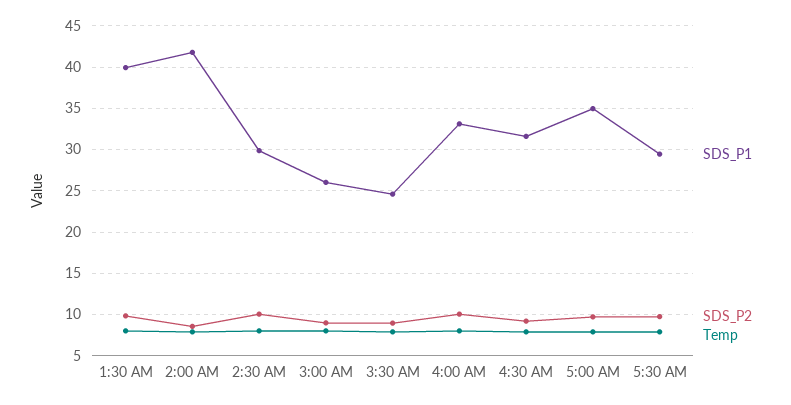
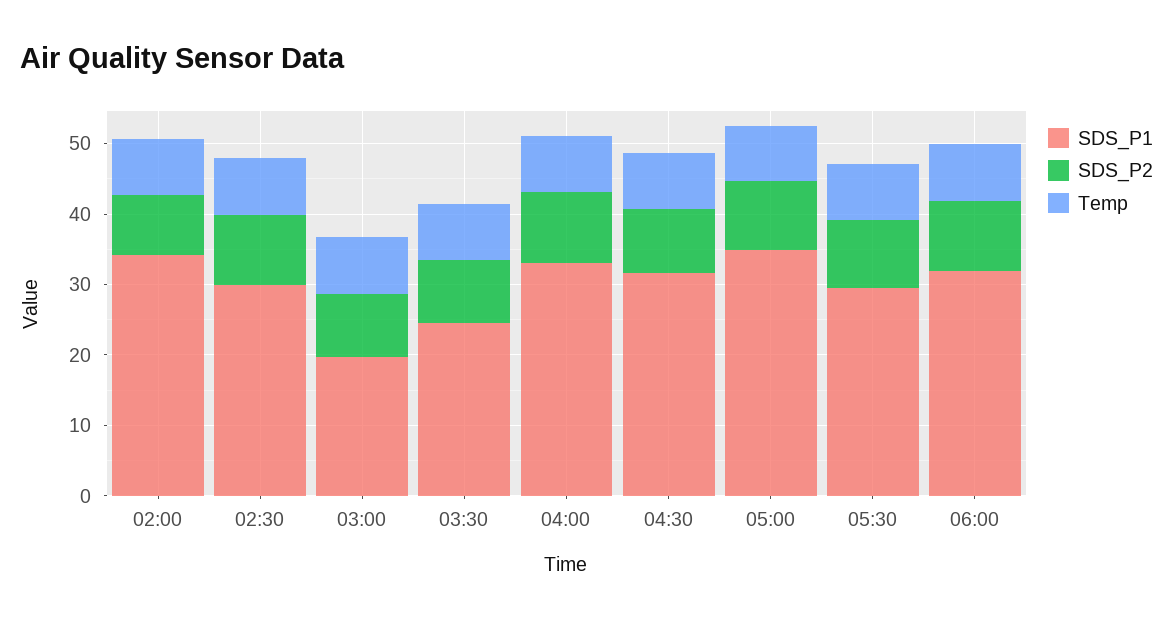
SDS_P1, 1:30 AM: 40 -> none
SDS_P2, 1:30 AM: 10 -> none
Temp, 1:30 AM: 8 -> none
SDS_P1, 2:00 AM: 42 -> 34
SDS_P1, 3:00 AM: 26 -> 20
SDS_P1, 06:00: none -> 32
SDS_P2, 06:00: none -> 10
Temp, 06:00: none -> 8

